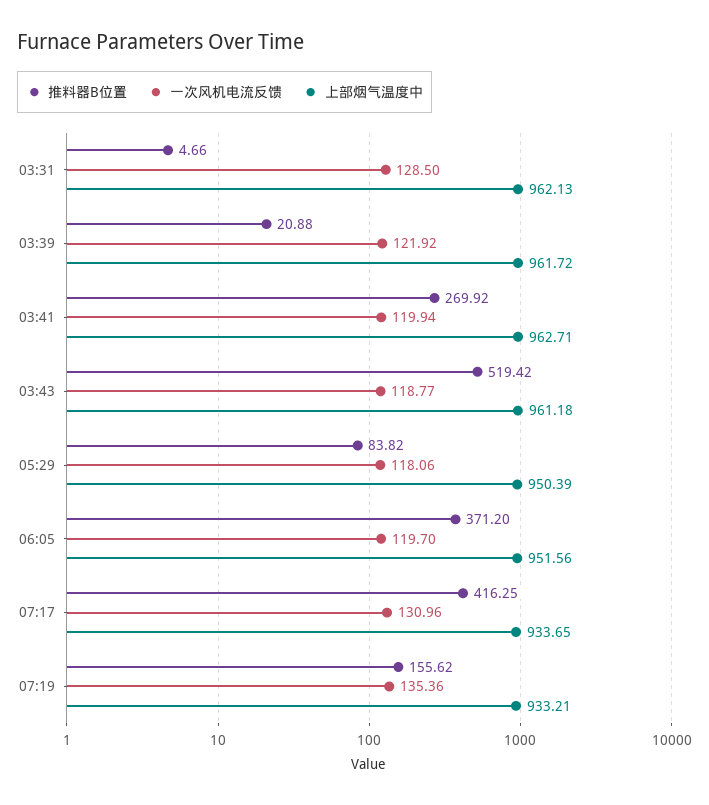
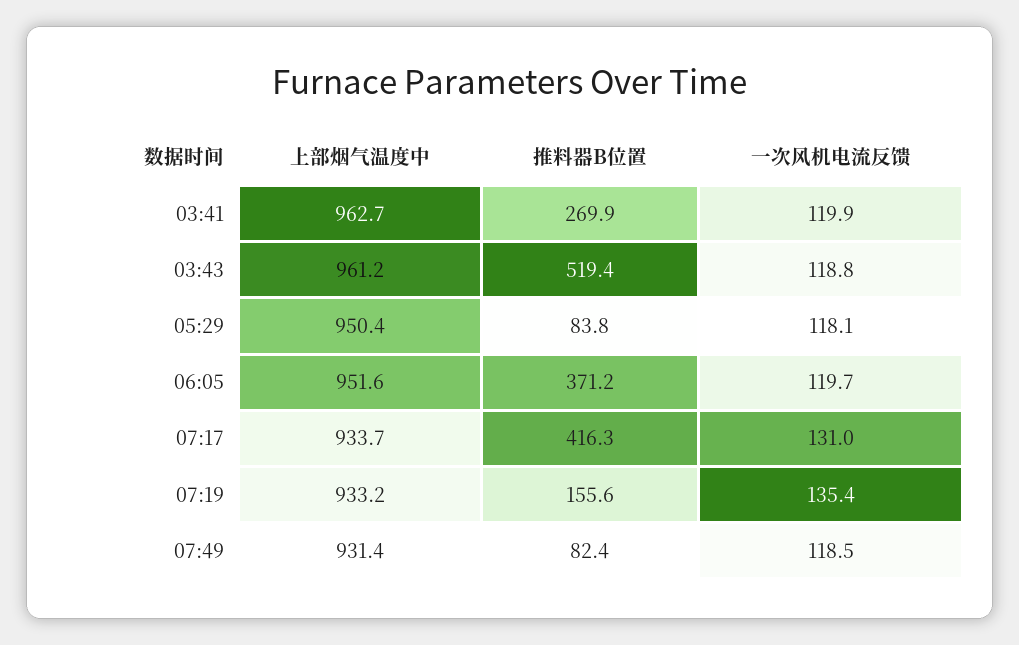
推料器B位置, 03:31: 4.66 -> none
一次风机电流反馈, 03:31: 128.5 -> none
上部烟气温度中, 03:31: 962.13 -> none
推料器B位置, 03:39: 20.88 -> none
一次风机电流反馈, 03:39: 121.92 -> none
上部烟气温度中, 03:39: 961.72 -> none
上部烟气温度中, 07:49: none -> 931.4
推料器B位置, 07:49: none -> 82.4
一次风机电流反馈, 07:49: none -> 118.5

